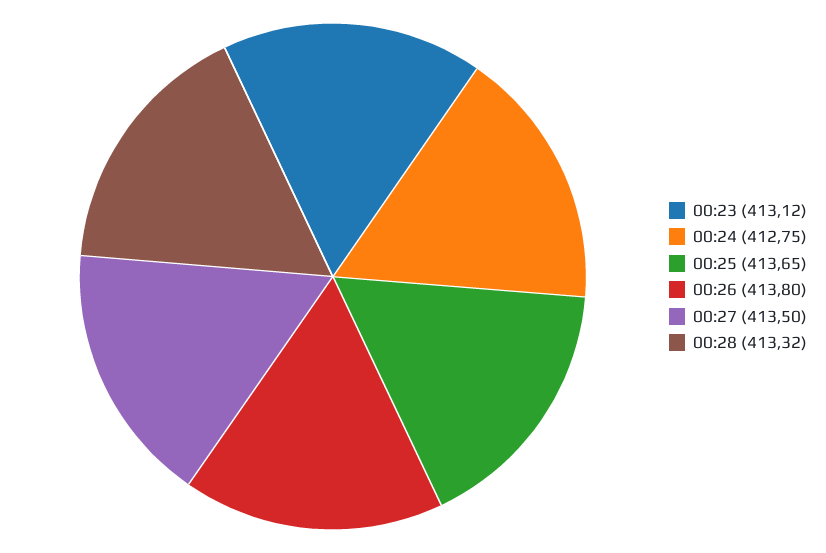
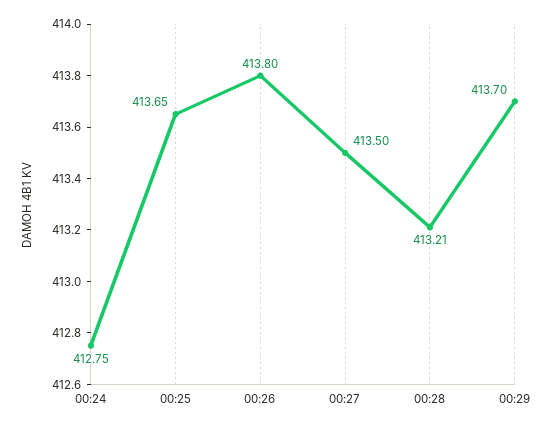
00:23: 413.12 -> none
00:28: 413.32 -> 413.21
00:29: none -> 413.7

